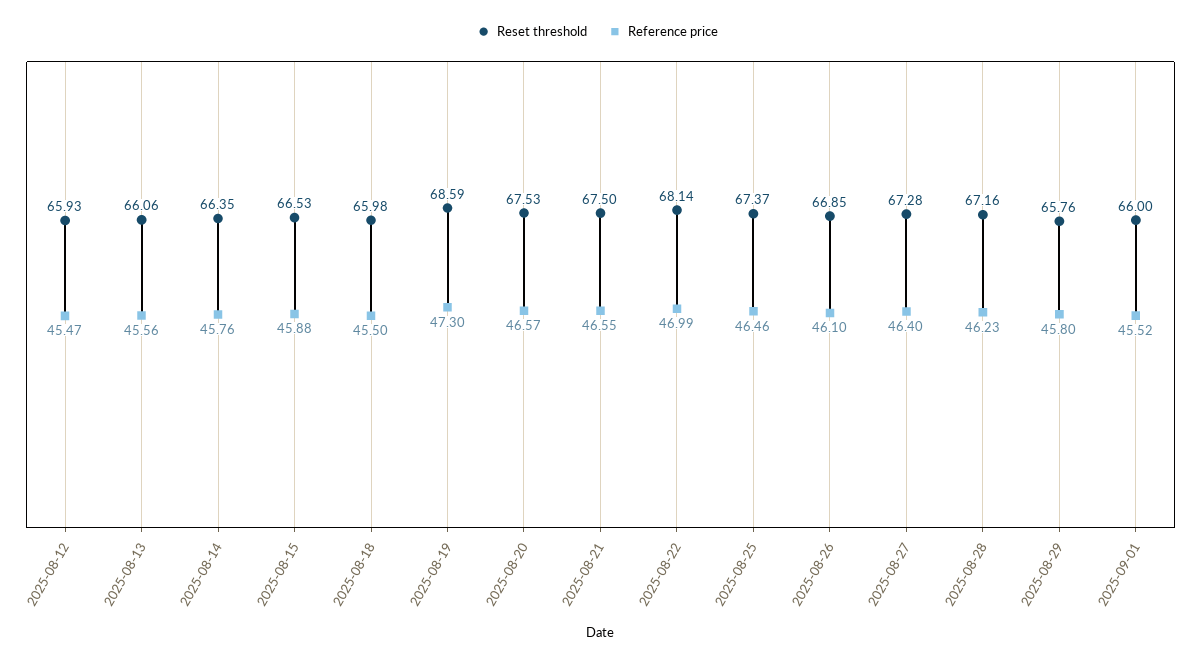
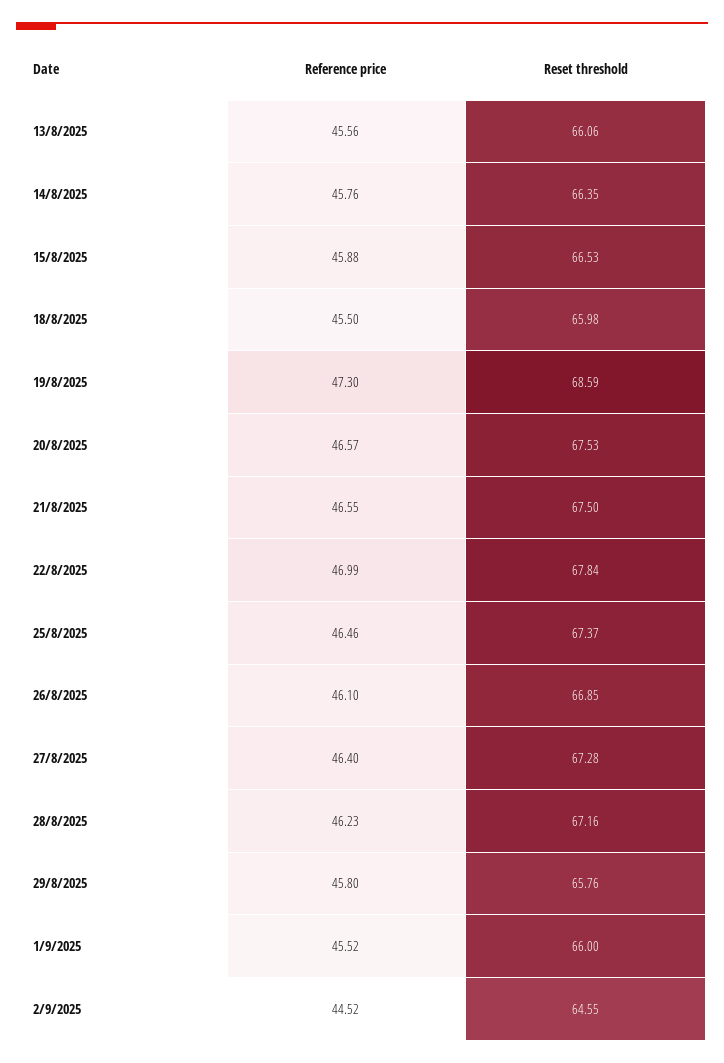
Reset threshold, 2025-08-12: 65.93 -> none
Reference price, 2025-08-12: 45.47 -> none
Reset threshold, 2025-08-22: 68.14 -> 67.84
Reference price, 2/9/2025: none -> 44.52
Reset threshold, 2/9/2025: none -> 64.55

